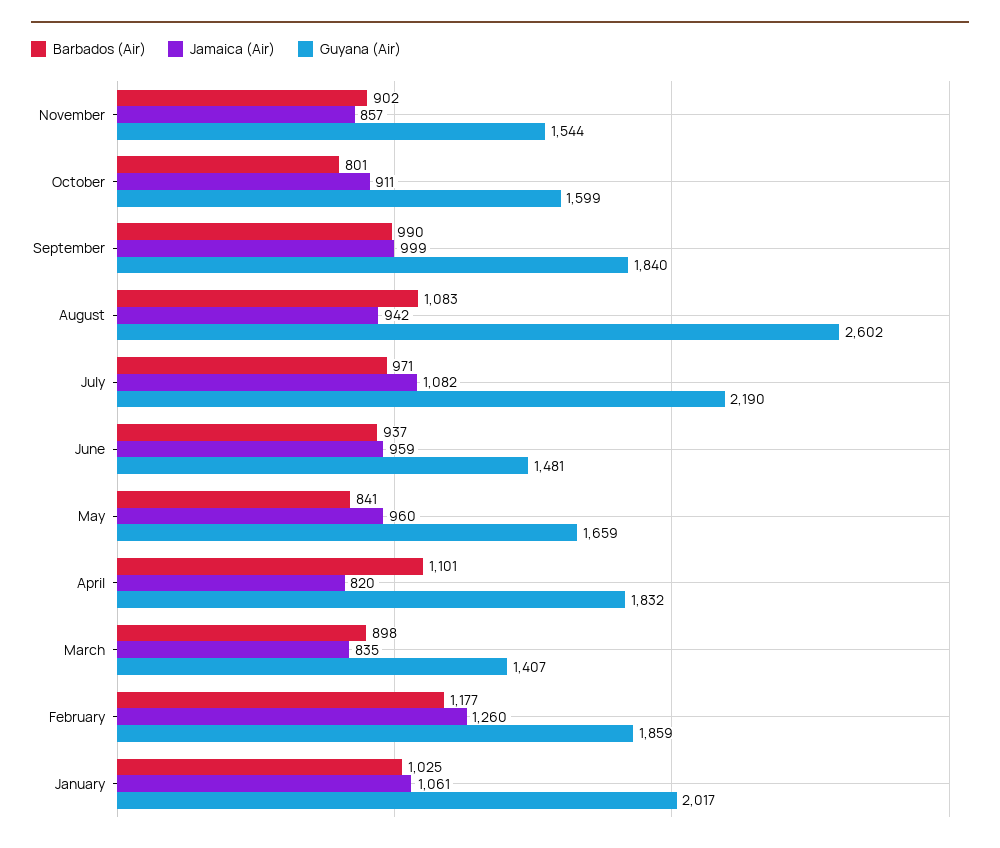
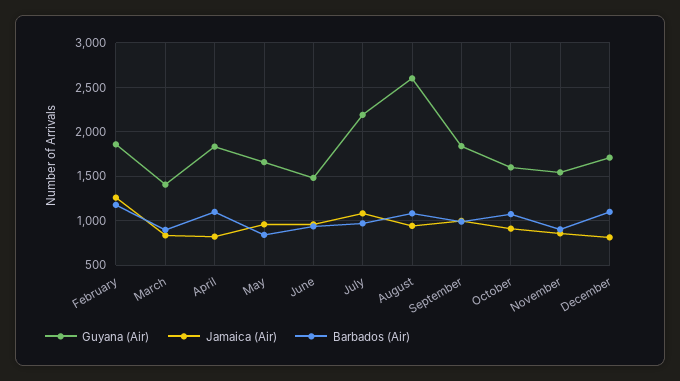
Barbados (Air), October: 801 -> 1100
Barbados (Air), January: 1025 -> none
Jamaica (Air), January: 1061 -> none
Guyana (Air), January: 2017 -> none
Guyana (Air), December: none -> 1700
Jamaica (Air), December: none -> 800
Barbados (Air), December: none -> 1100

